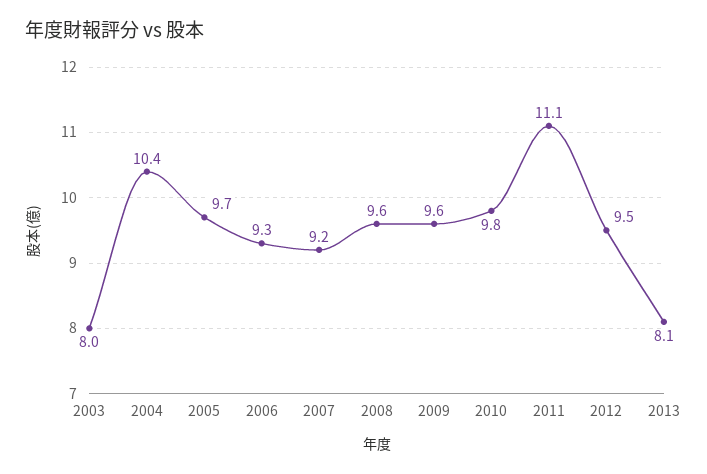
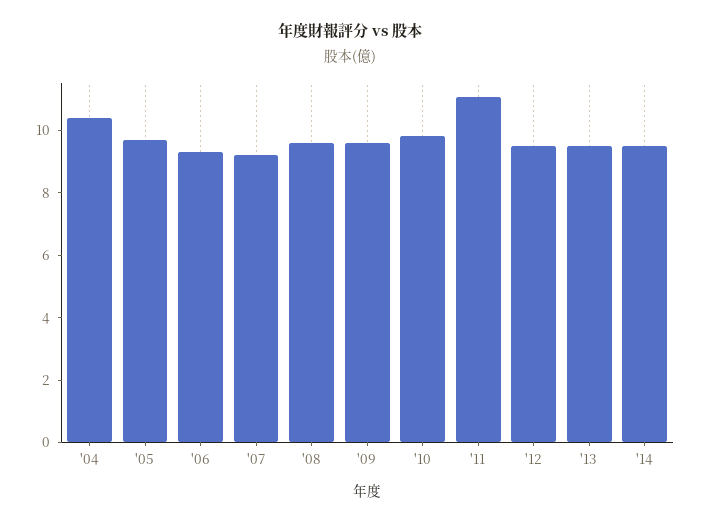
2003: 8 -> none
2013: 8.1 -> 9.5
'14: none -> 9.5

